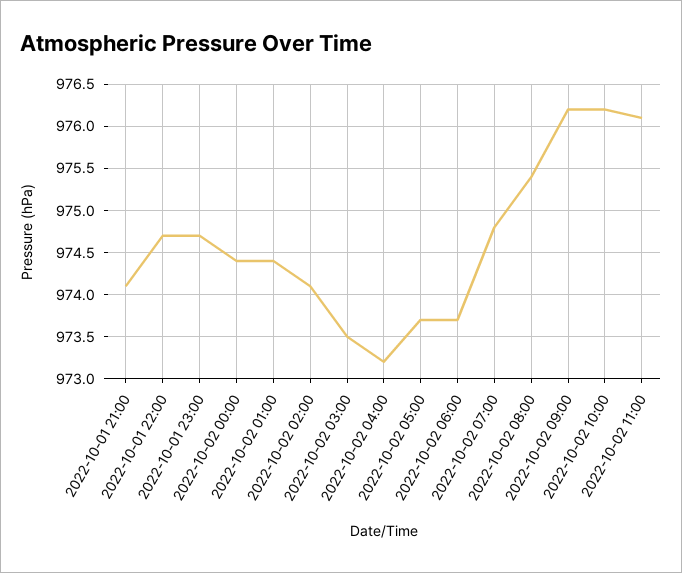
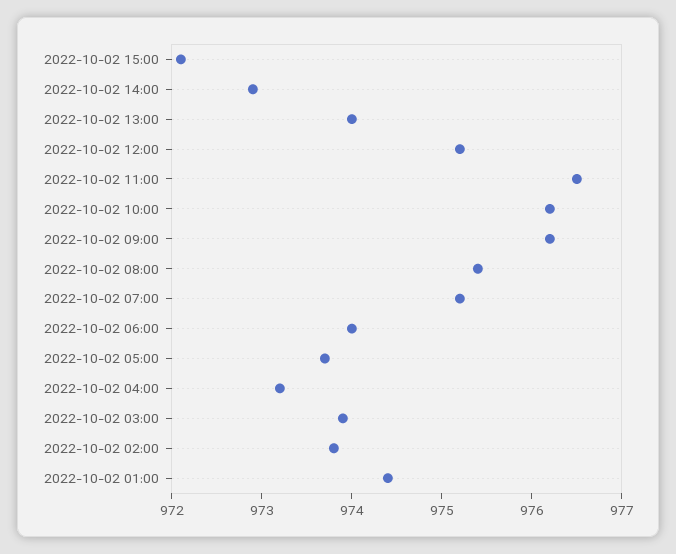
2022-10-01 21:00: 974.1 -> none
2022-10-01 22:00: 974.7 -> none
2022-10-01 23:00: 974.7 -> none
2022-10-02 00:00: 974.4 -> none
2022-10-02 02:00: 974.1 -> 973.8
2022-10-02 03:00: 973.5 -> 973.9
2022-10-02 06:00: 973.7 -> 974
2022-10-02 07:00: 974.8 -> 975.2
2022-10-02 11:00: 976.1 -> 976.5
2022-10-02 15:00: none -> 972.1
2022-10-02 14:00: none -> 972.9
2022-10-02 13:00: none -> 974
2022-10-02 12:00: none -> 975.2

